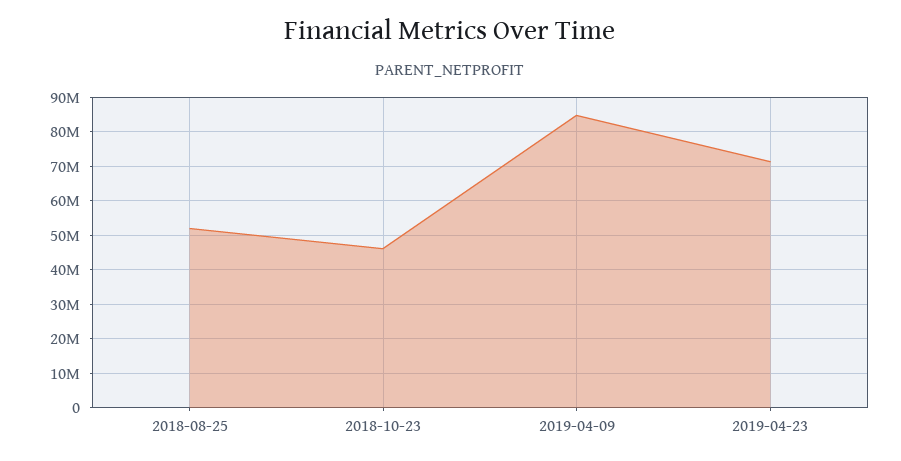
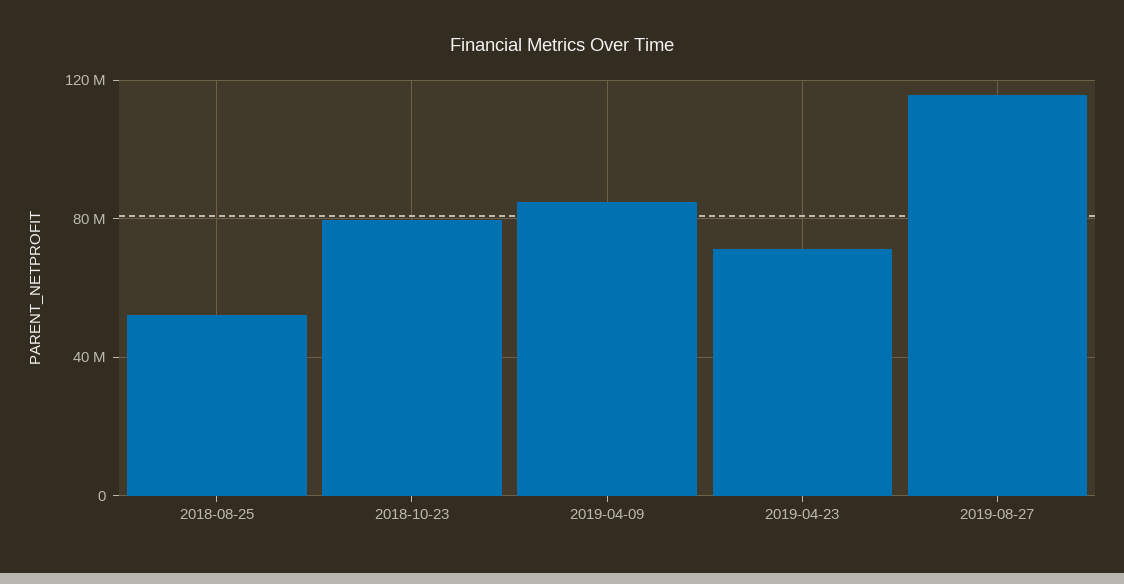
2018-10-23: 46000000 -> 80000000
2019-08-27: none -> 115000000

